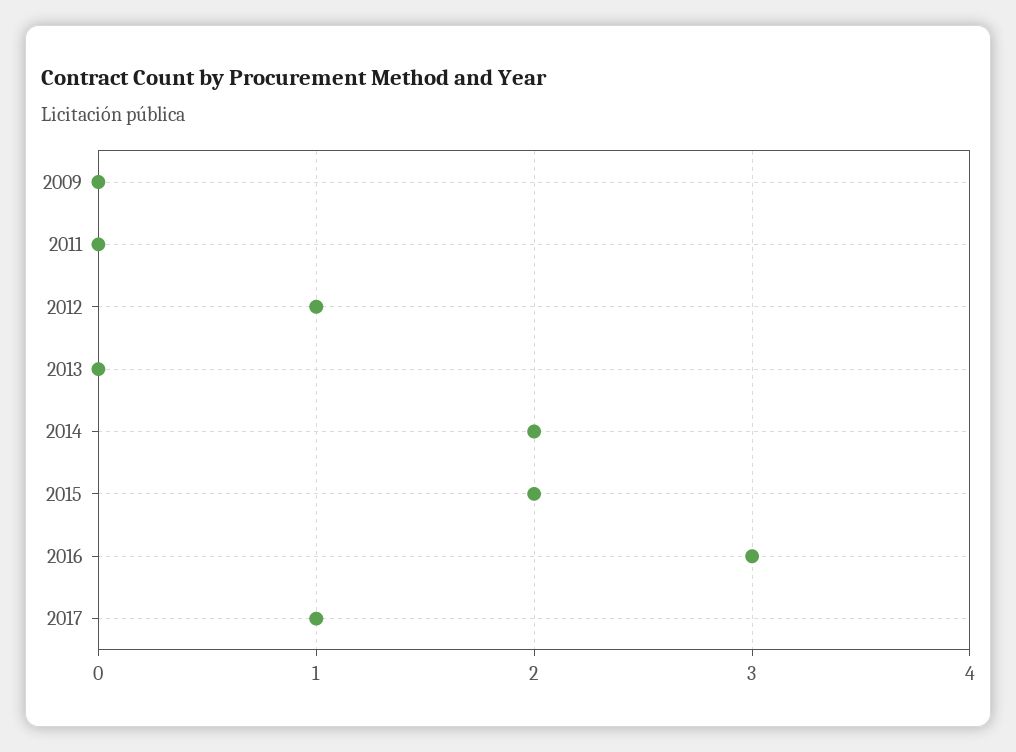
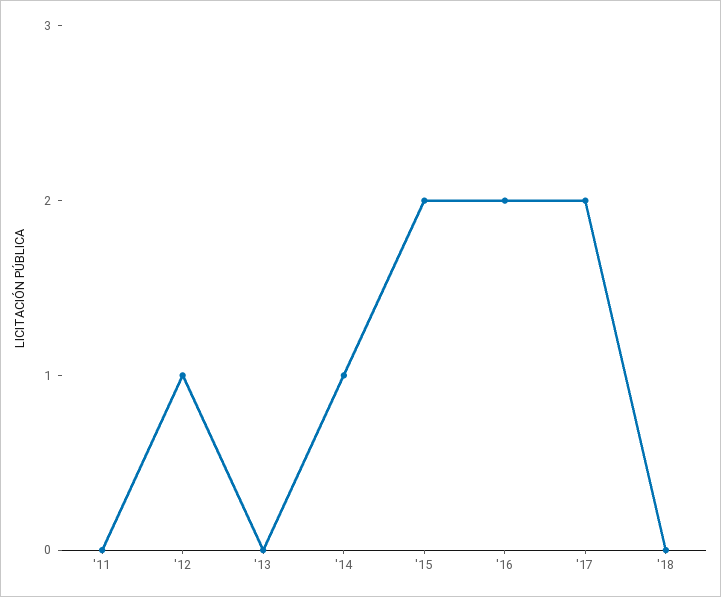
2009: 0 -> none
2014: 2 -> 1
2016: 3 -> 2
2017: 1 -> 2
'18: none -> 0

